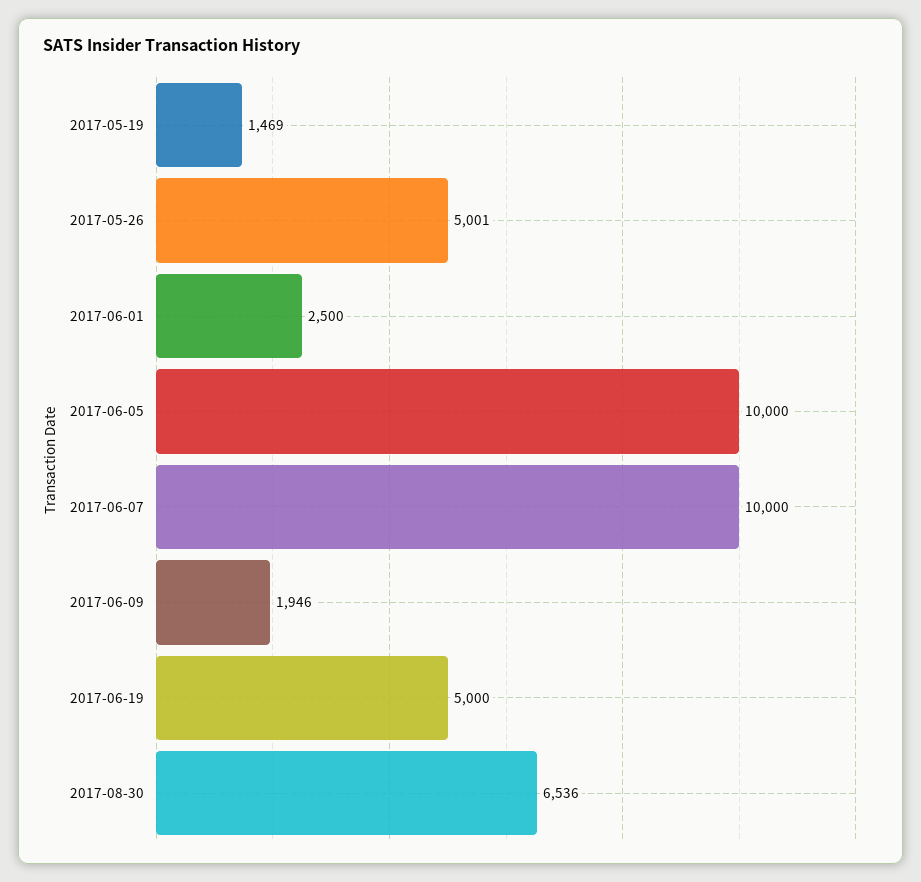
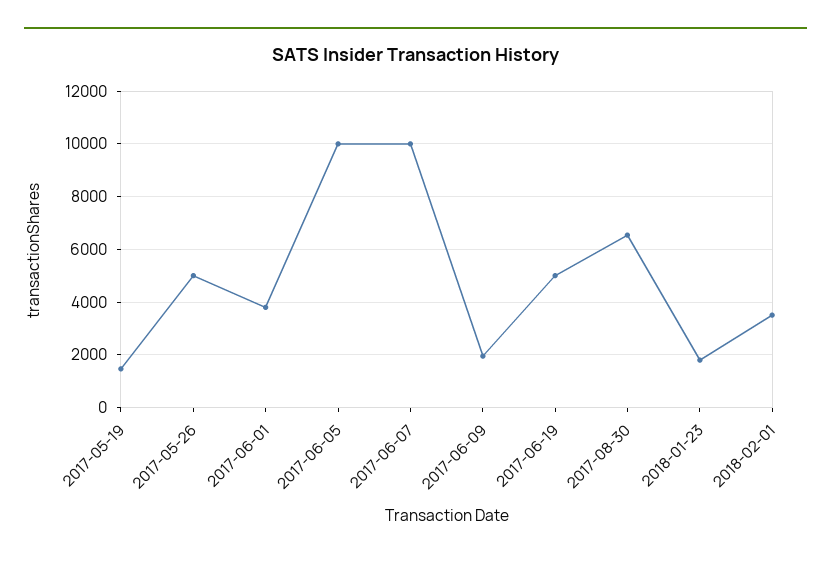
2017-06-01: 2500 -> 3750
2018-01-23: none -> 1750
2018-02-01: none -> 3500

